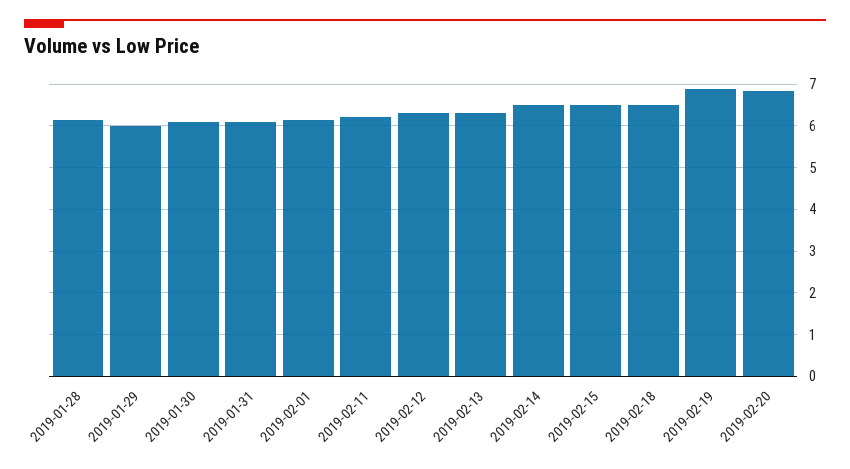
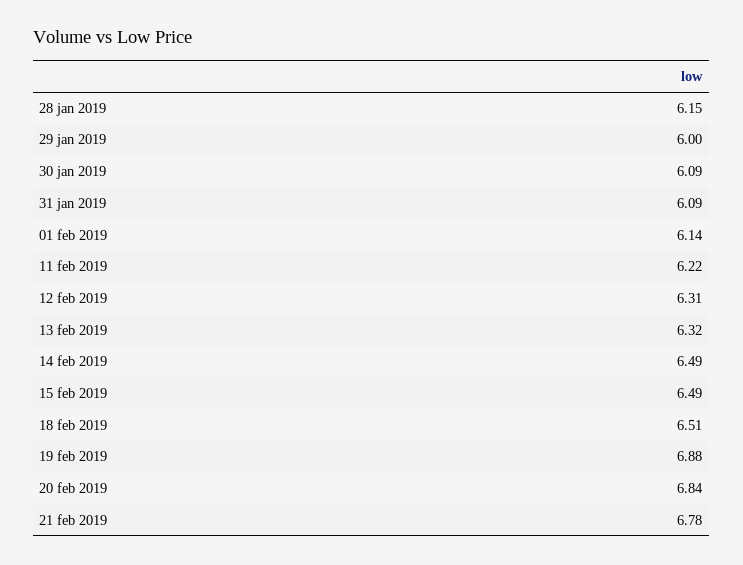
21 feb 2019: none -> 6.78

